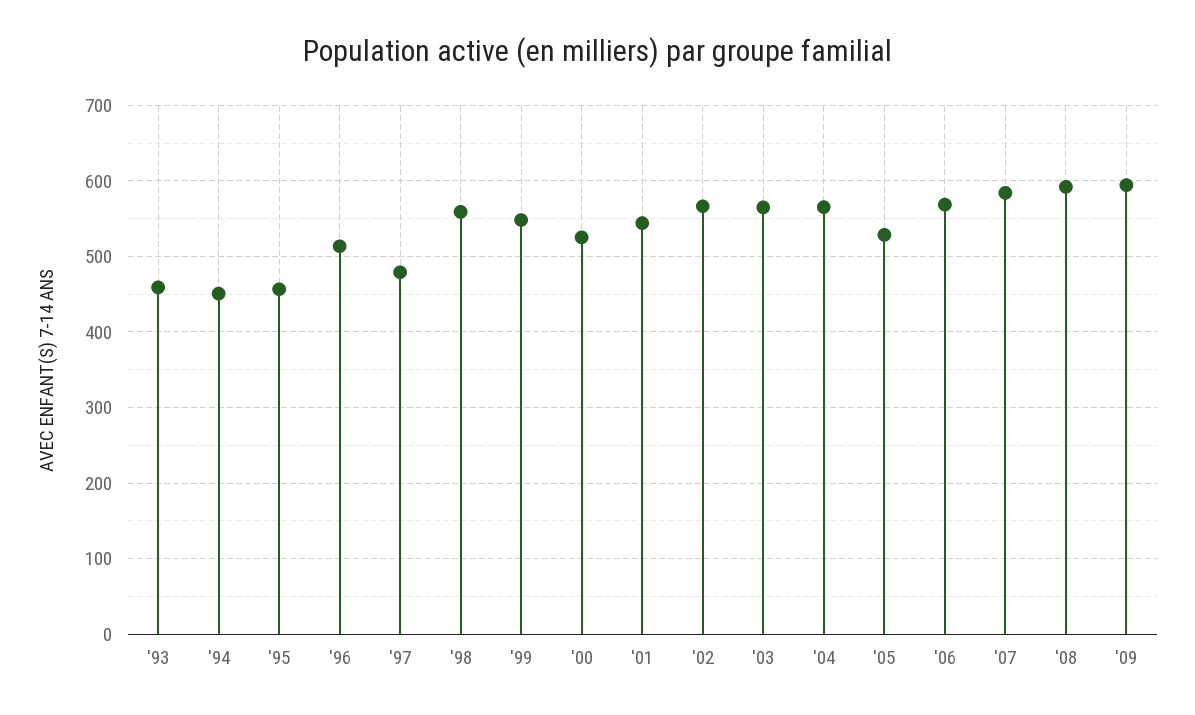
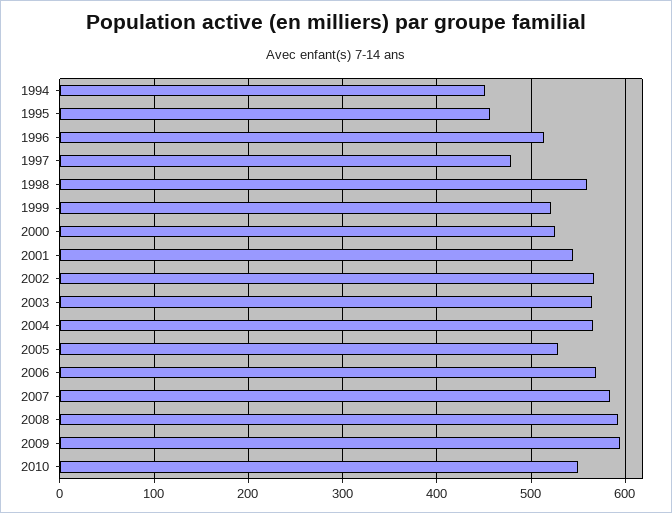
'93: 460 -> none
'99: 550 -> 520
2010: none -> 550

